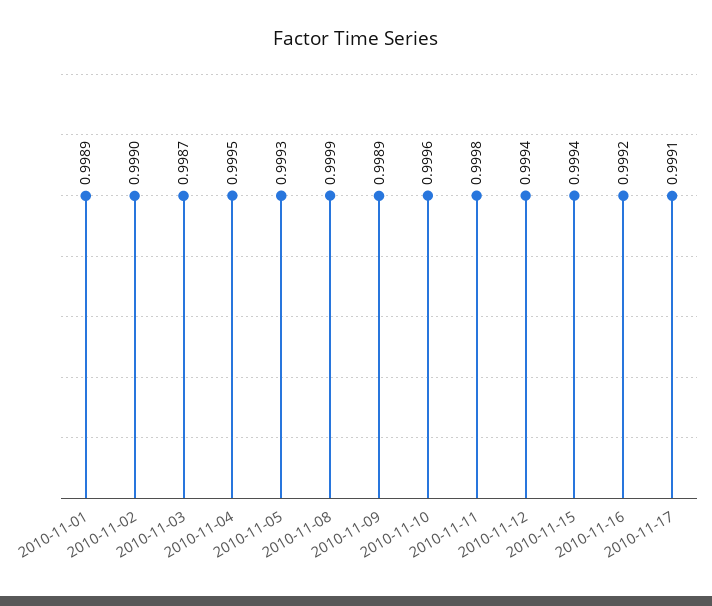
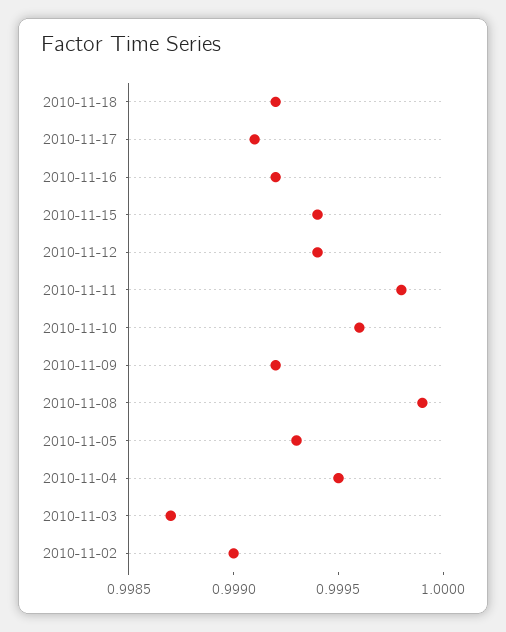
2010-11-01: 0.9989 -> none
2010-11-09: 0.9989 -> 0.9992
2010-11-18: none -> 0.9992

